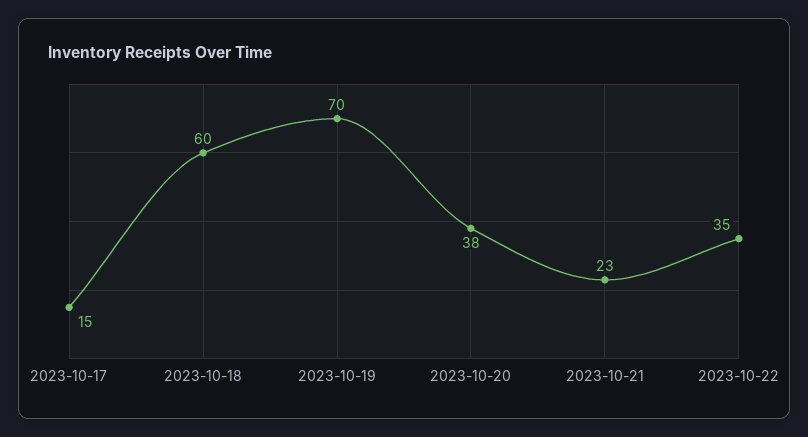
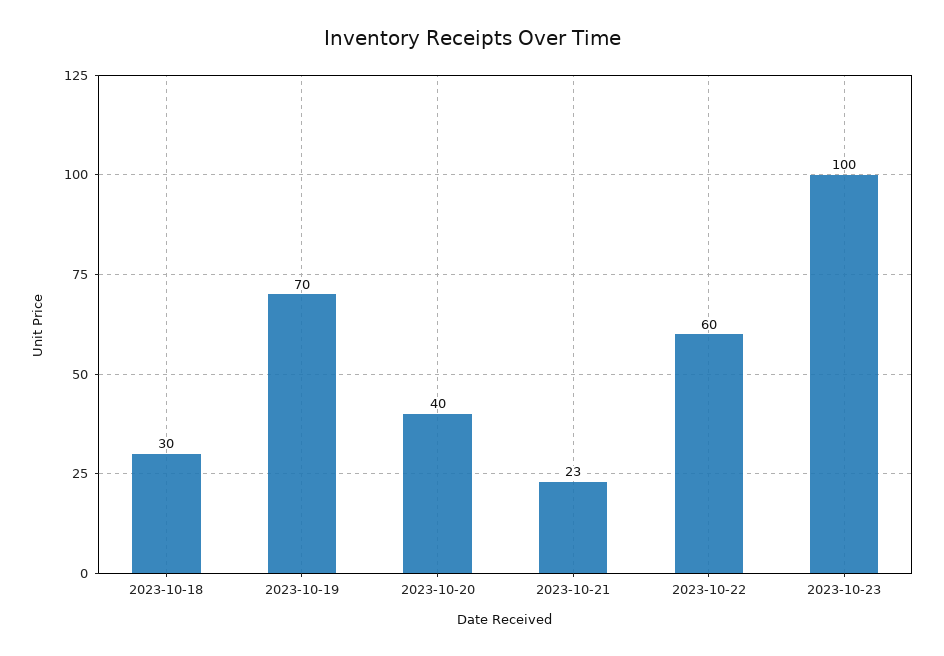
2023-10-17: 15 -> none
2023-10-18: 60 -> 30
2023-10-20: 38 -> 40
2023-10-22: 35 -> 60
2023-10-23: none -> 100

